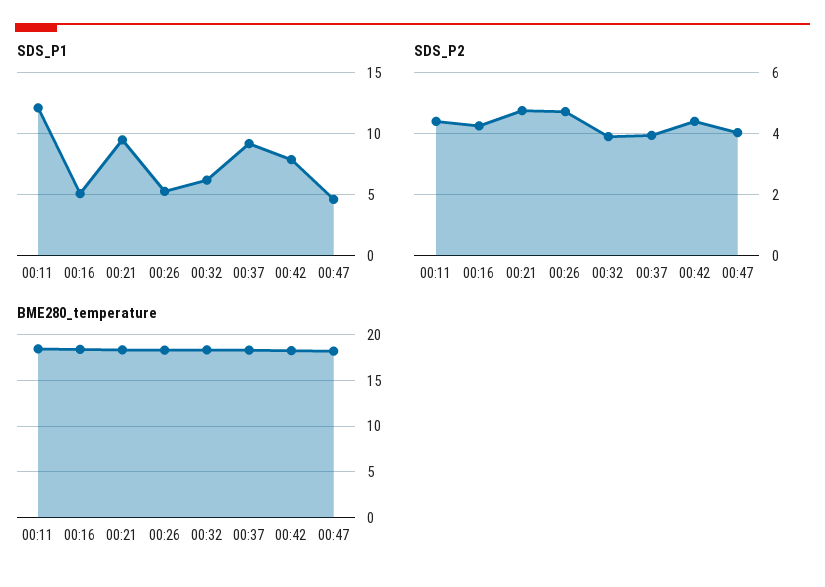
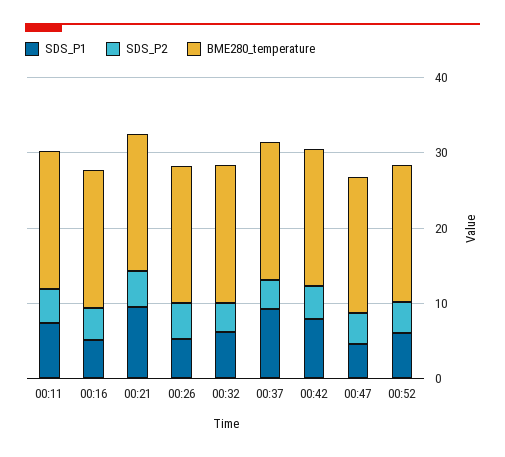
SDS_P1, 00:11: 12 -> 8
SDS_P1, 00:52: none -> 6
SDS_P2, 00:52: none -> 4
BME280_temperature, 00:52: none -> 18

